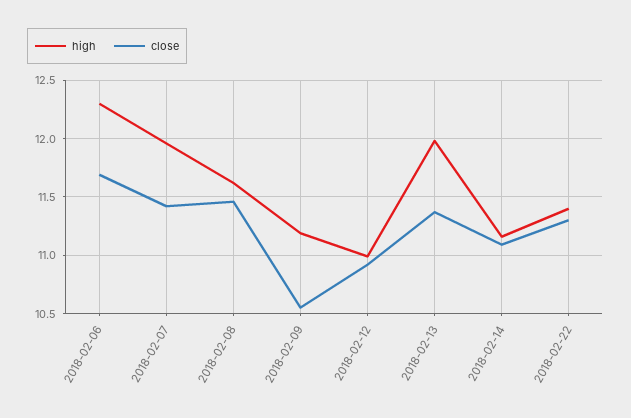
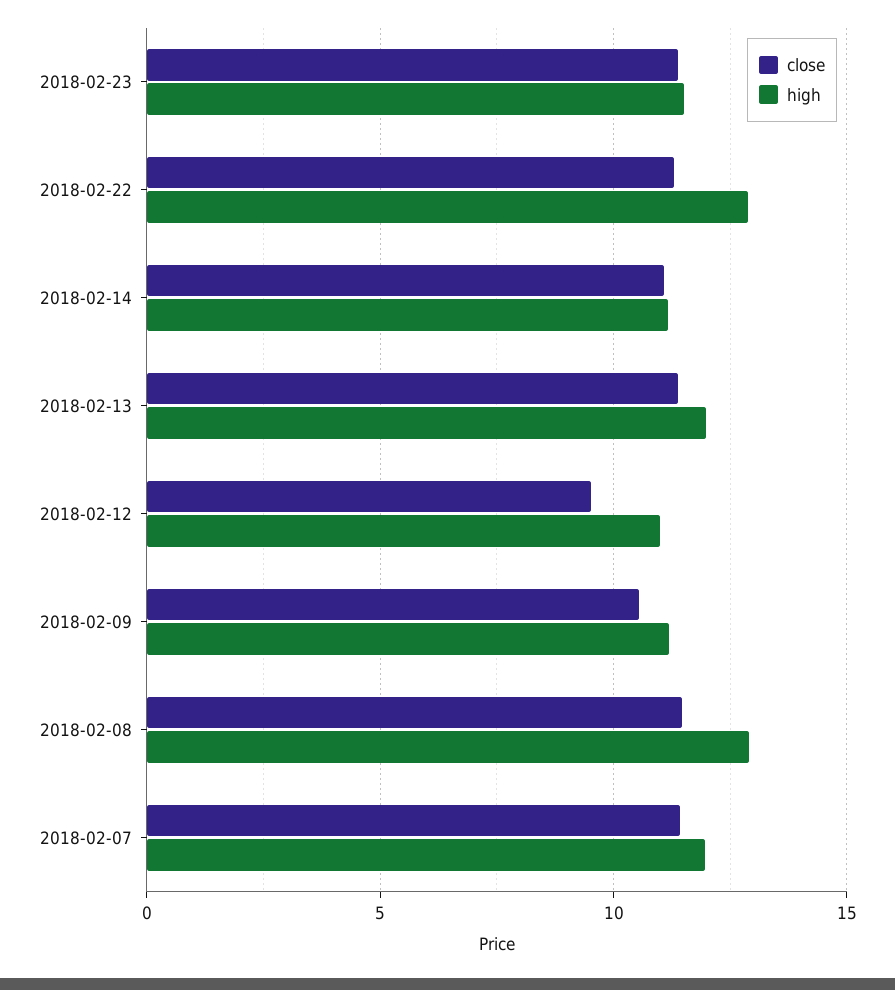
high, 2018-02-06: 12.3 -> none
close, 2018-02-06: 11.7 -> none
high, 2018-02-08: 11.6 -> 13
close, 2018-02-12: 10.9 -> 9.5
high, 2018-02-22: 11.4 -> 13
close, 2018-02-23: none -> 11.5
high, 2018-02-23: none -> 11.5

